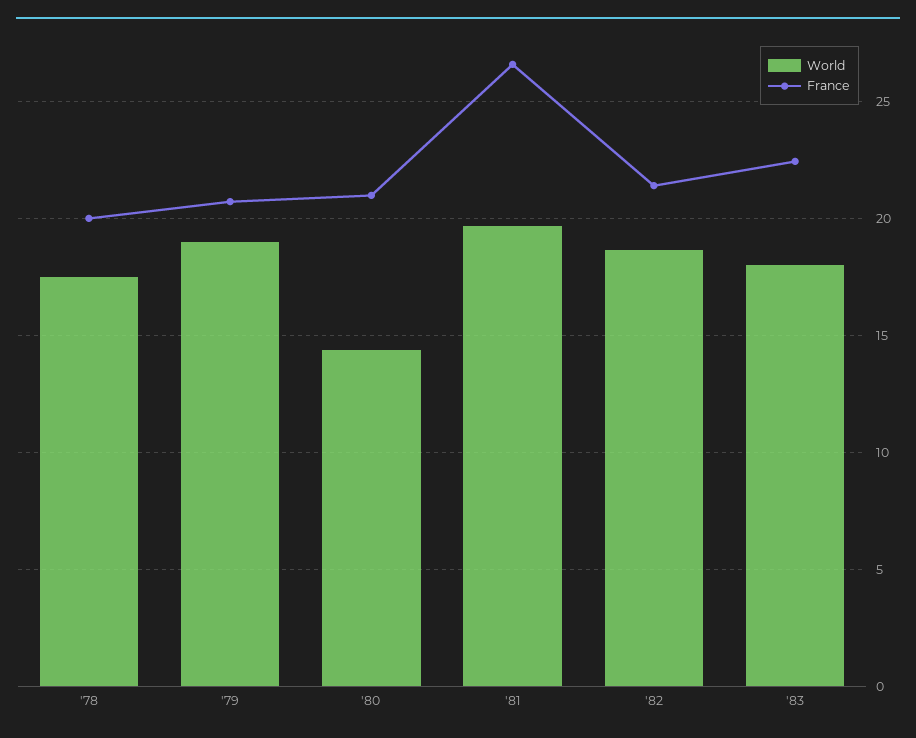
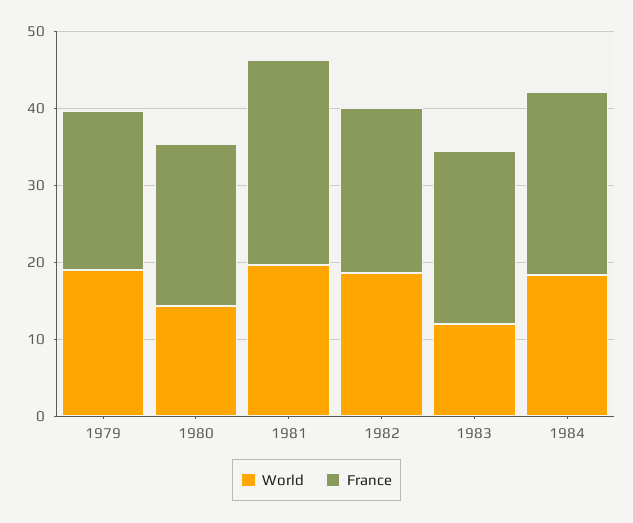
World, '78: 17.5 -> none
France, '78: 20 -> none
World, '83: 18 -> 12
World, 1984: none -> 18
France, 1984: none -> 24

